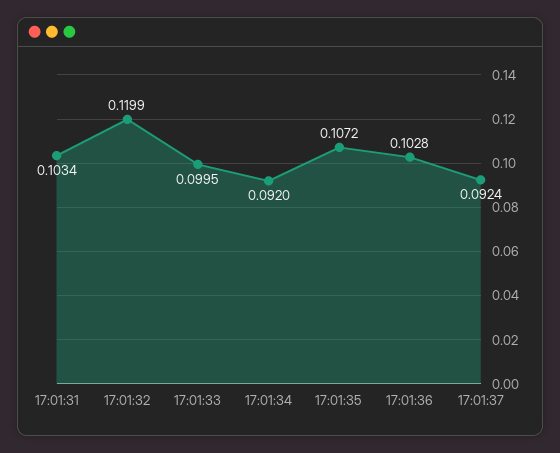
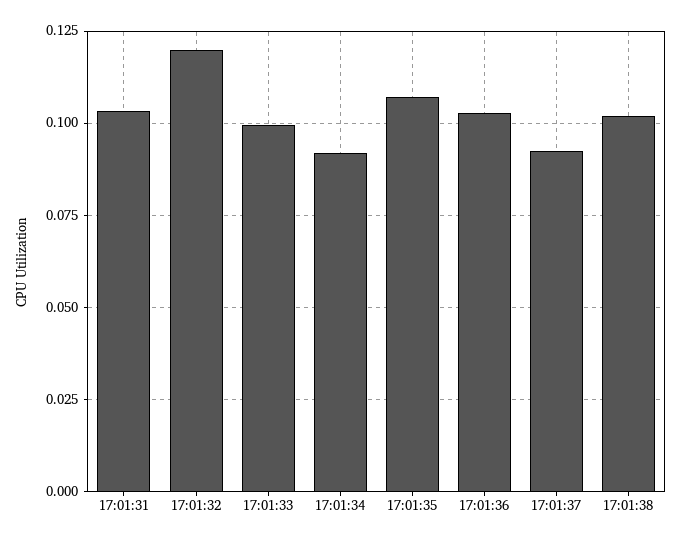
17:01:38: none -> 0.1025

